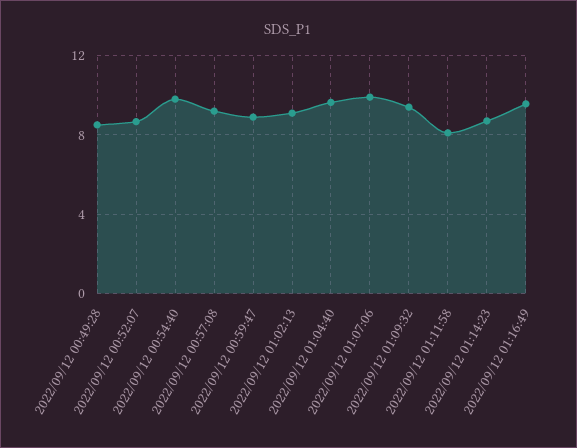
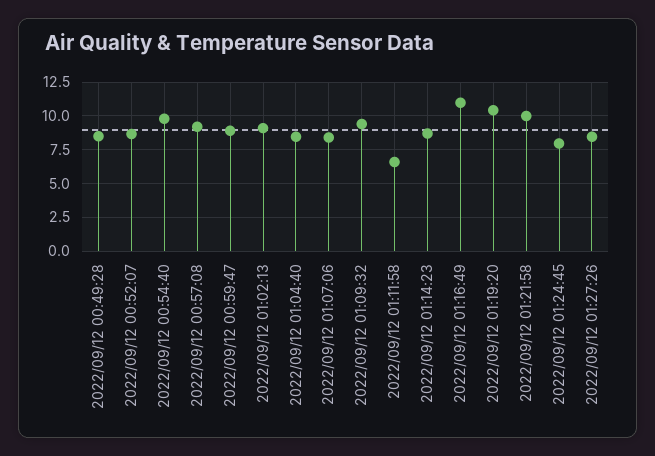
2022/09/12 01:04:40: 9.5 -> 8.5
2022/09/12 01:07:06: 10 -> 8.5
2022/09/12 01:11:58: 8 -> 6.5
2022/09/12 01:16:49: 9.5 -> 11
2022/09/12 01:19:20: none -> 10.5
2022/09/12 01:21:58: none -> 10
2022/09/12 01:24:45: none -> 8
2022/09/12 01:27:26: none -> 8.5

